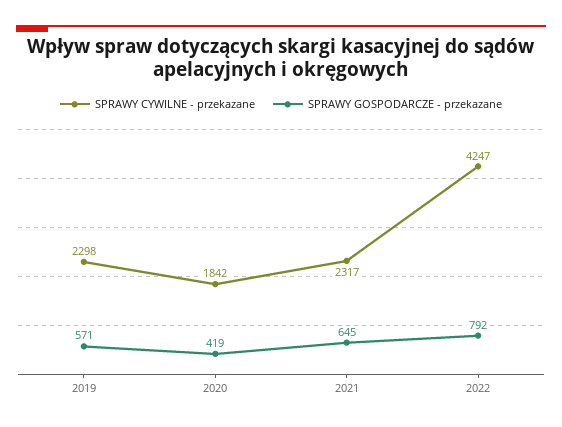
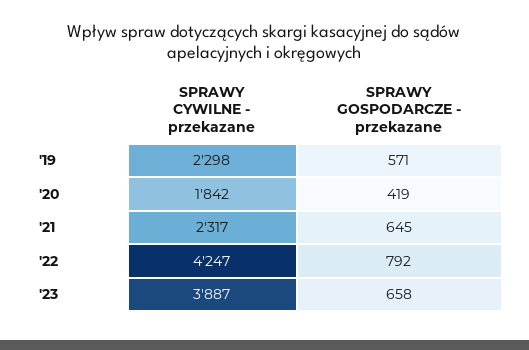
SPRAWY CYWILNE - przekazane, '23: none -> 3887
SPRAWY GOSPODARCZE - przekazane, '23: none -> 658

